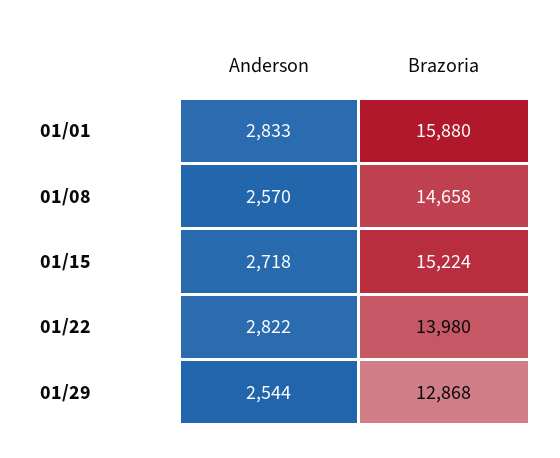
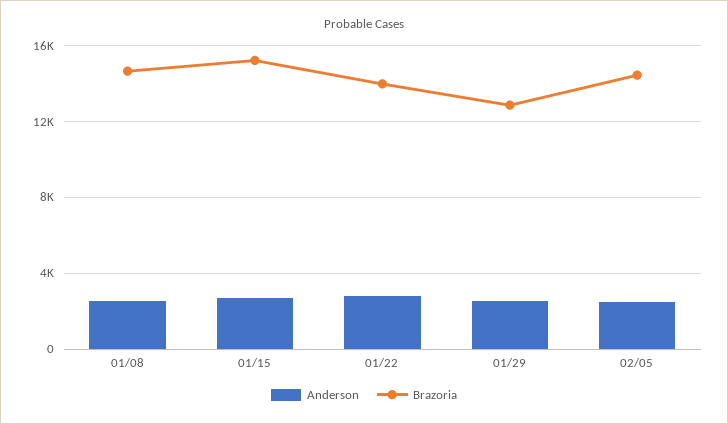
Anderson, 01/01: 2833 -> none
Brazoria, 01/01: 15880 -> none
Anderson, 02/05: none -> 2500
Brazoria, 02/05: none -> 14500

